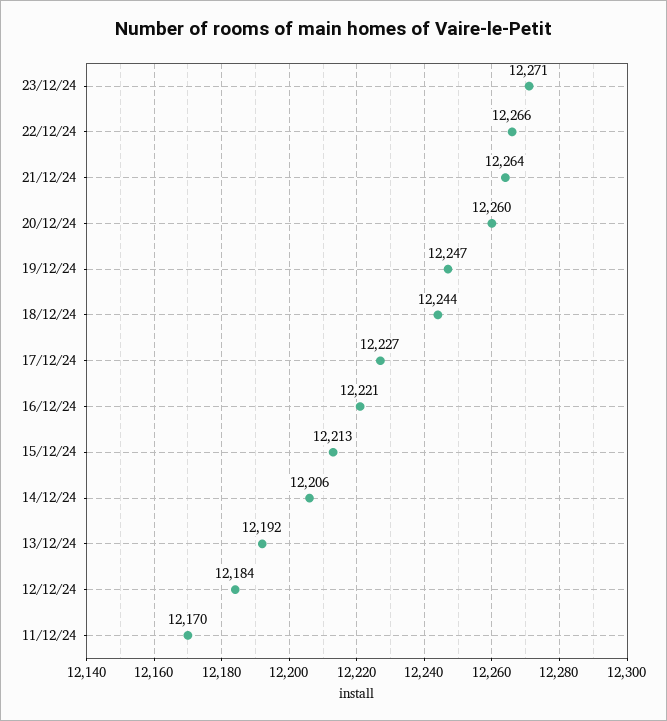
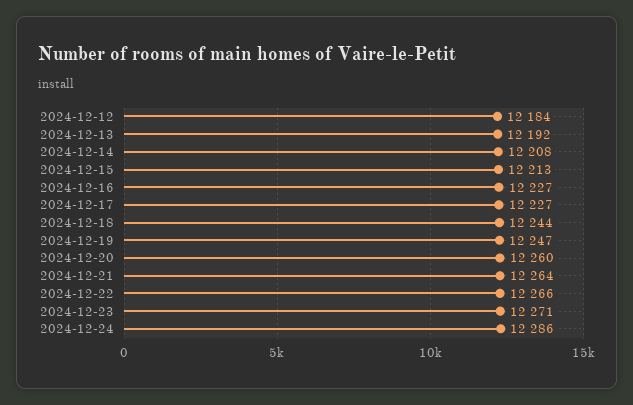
16/12/24: 12221 -> 12227
14/12/24: 12206 -> 12208
11/12/24: 12170 -> none
2024-12-24: none -> 12286

